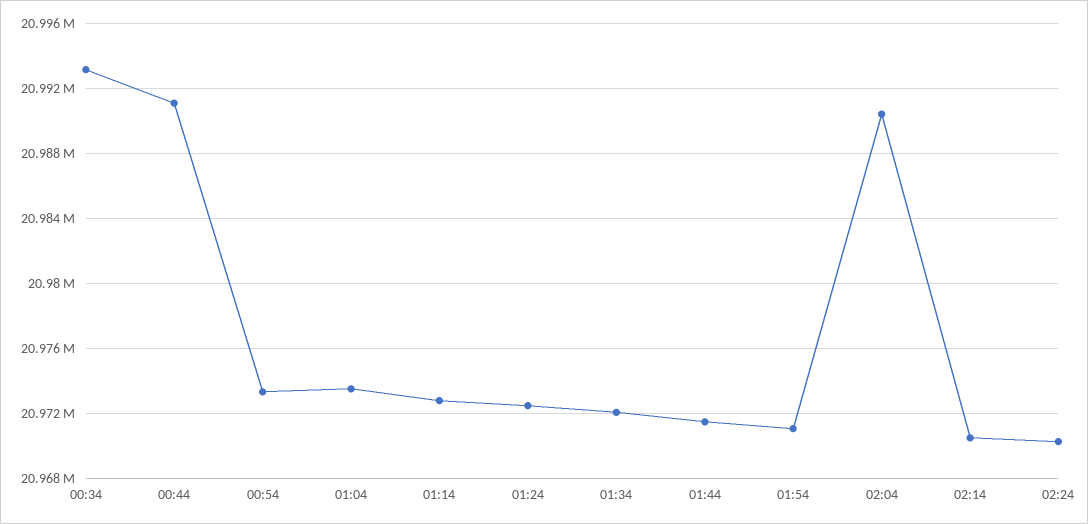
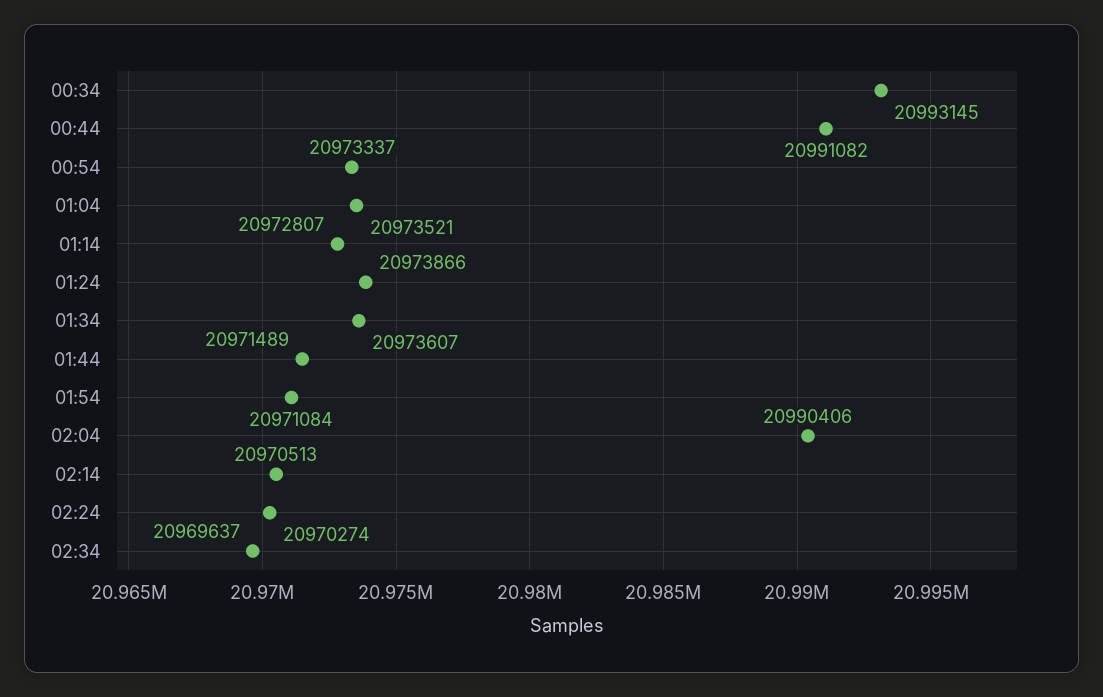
01:24: 20972500 -> 20973866
01:34: 20972000 -> 20973607
02:34: none -> 20969637

